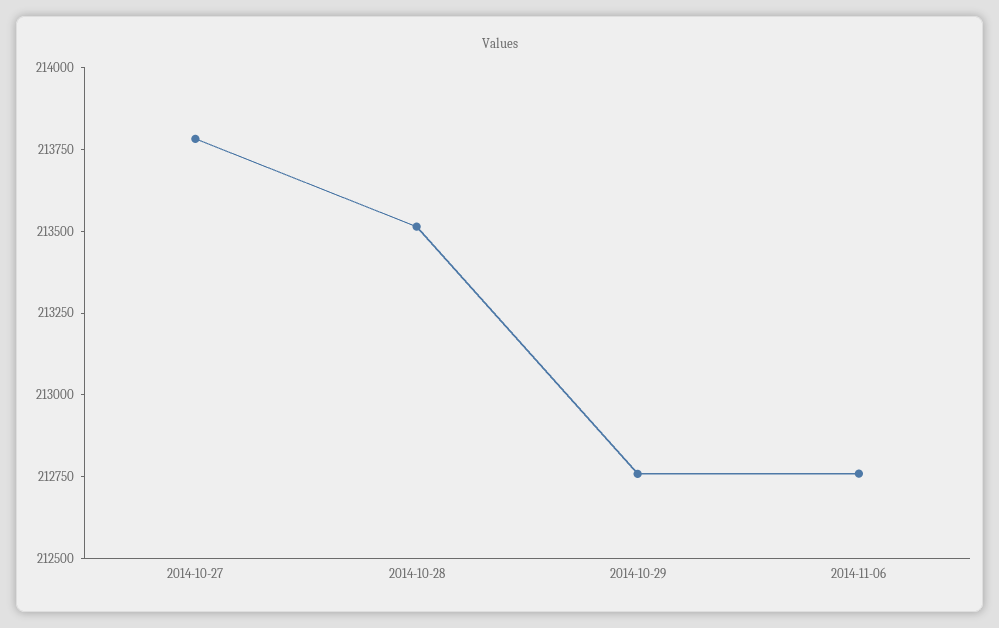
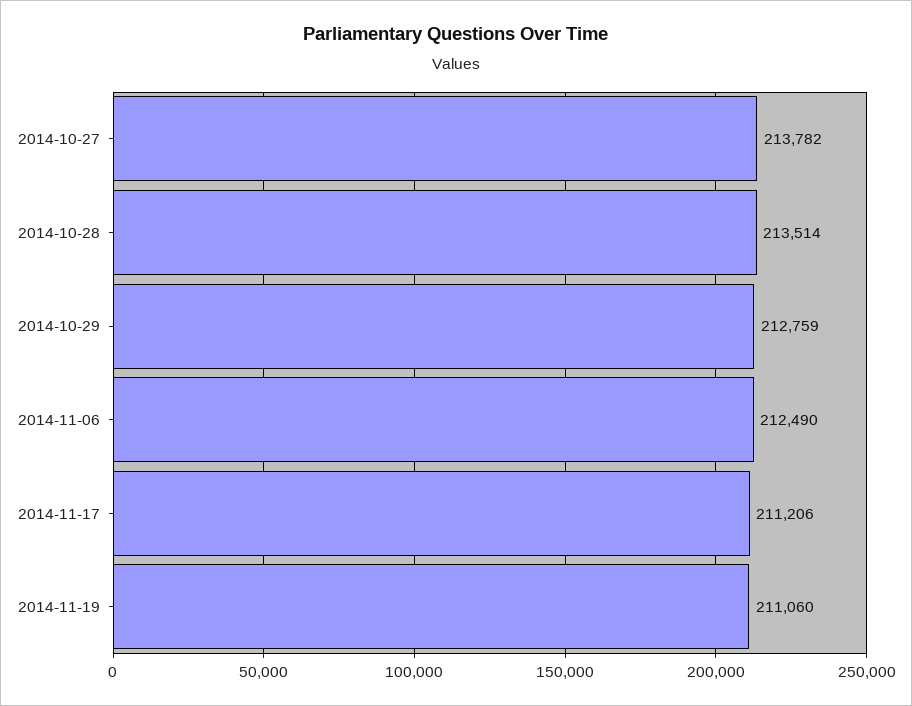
2014-11-06: 212750 -> 212490
2014-11-17: none -> 211206
2014-11-19: none -> 211060

